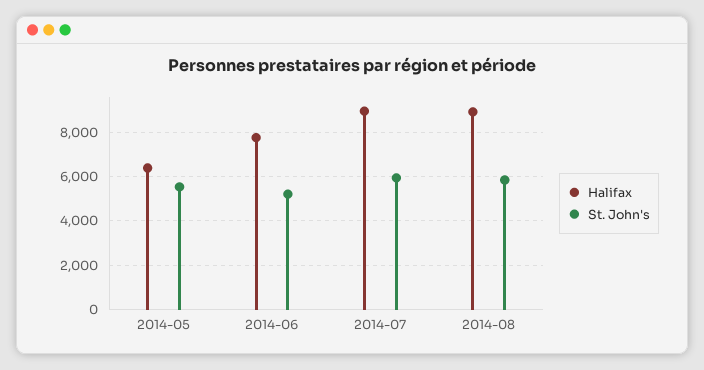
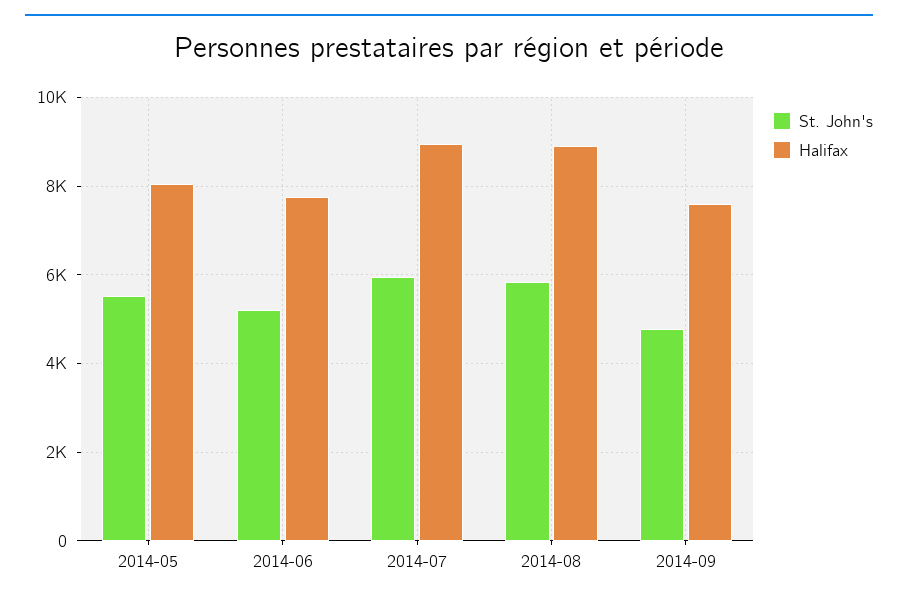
Halifax, 2014-05: 6500 -> 8000
St. John's, 2014-09: none -> 4800
Halifax, 2014-09: none -> 7600

